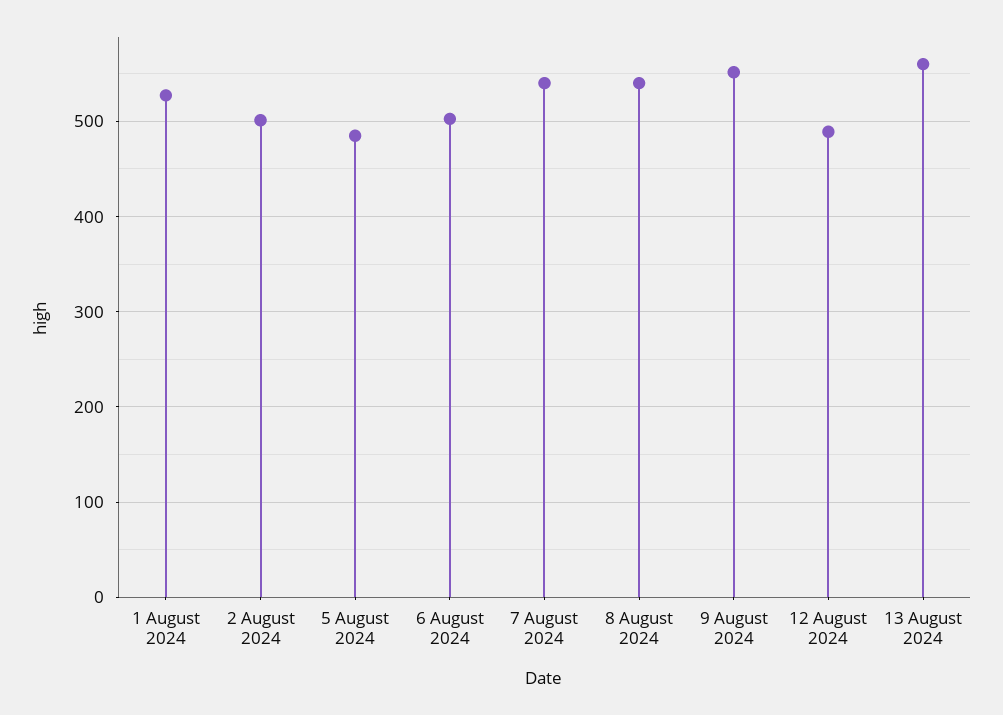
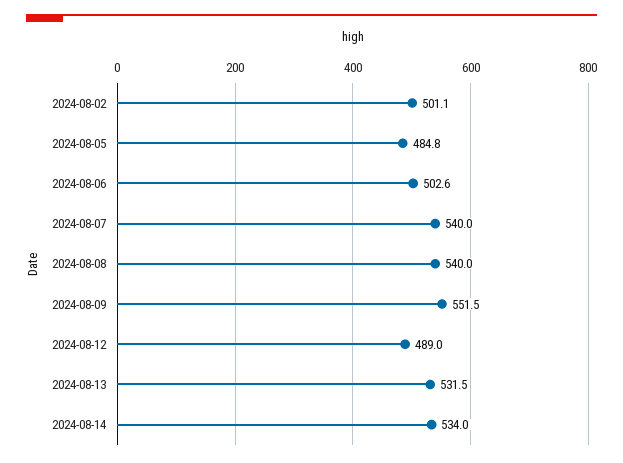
1 August 2024: 530 -> none
13 August 2024: 560 -> 531.5
2024-08-14: none -> 534

